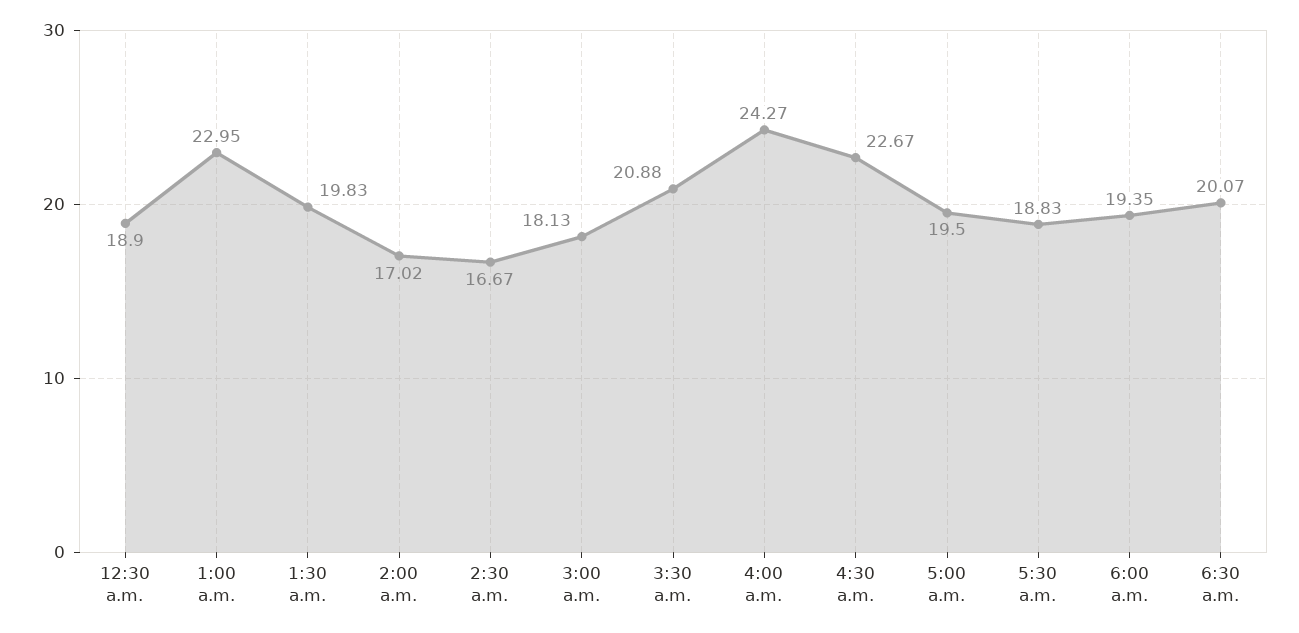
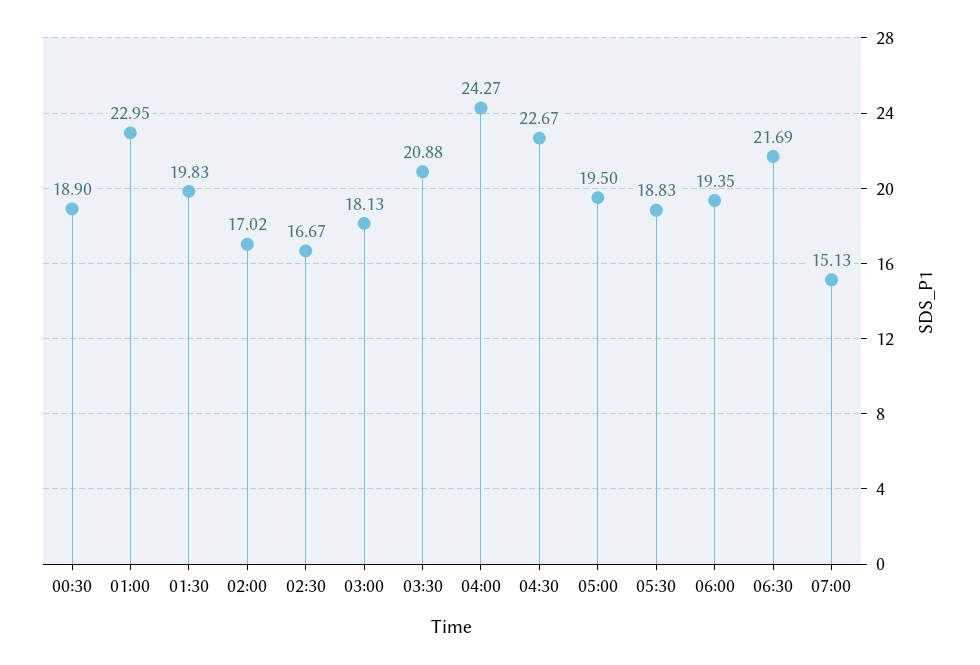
6:30 a.m.: 20.07 -> 21.69
07:00: none -> 15.13

